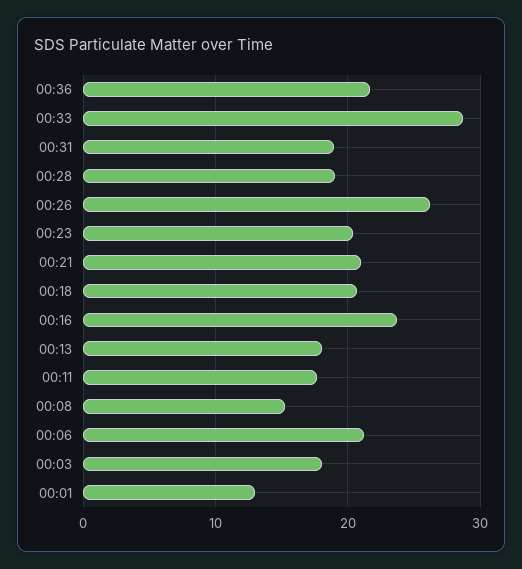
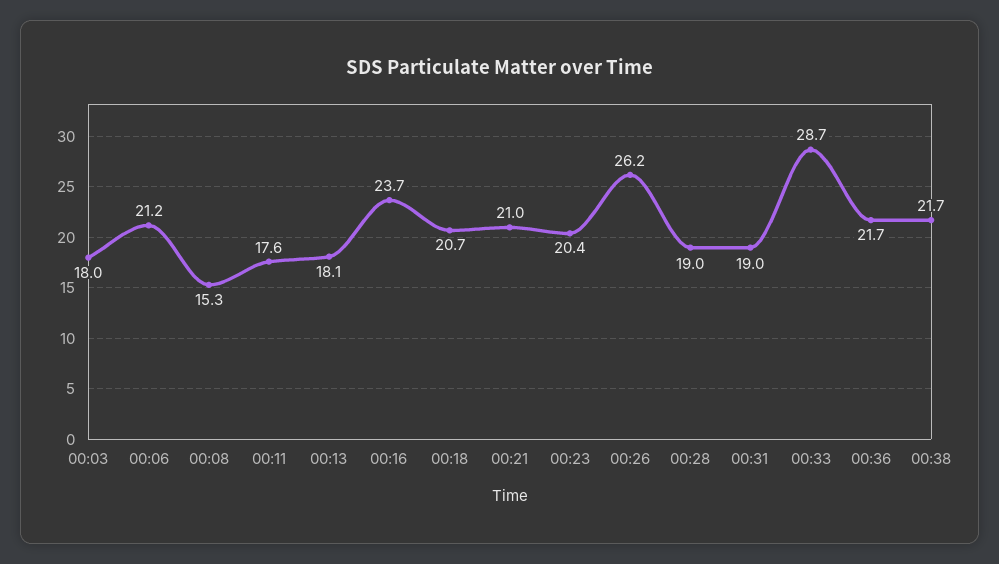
00:01: 13 -> none
00:38: none -> 21.7

